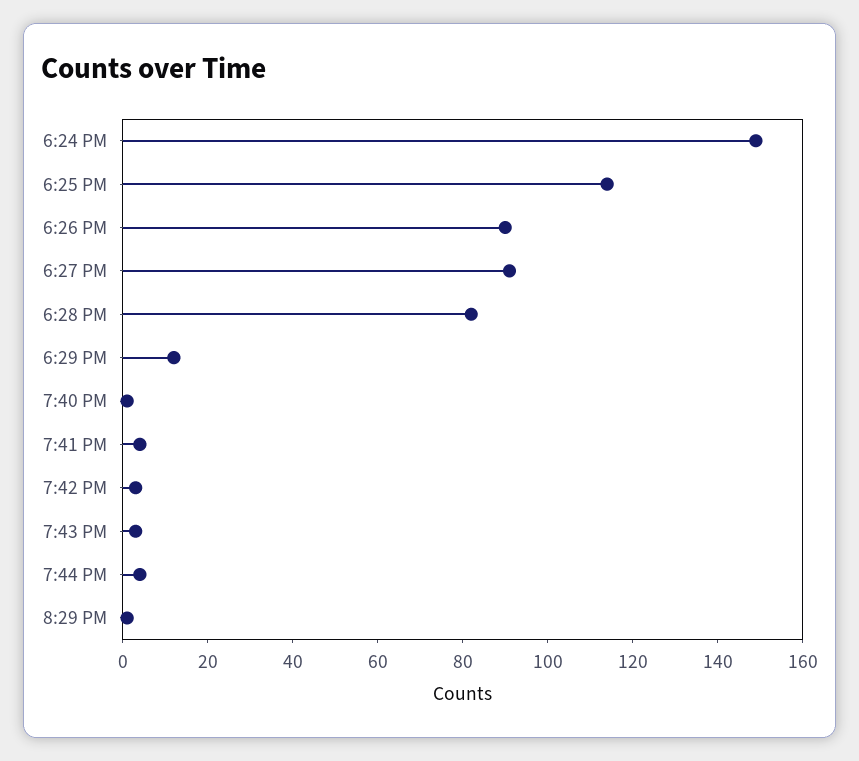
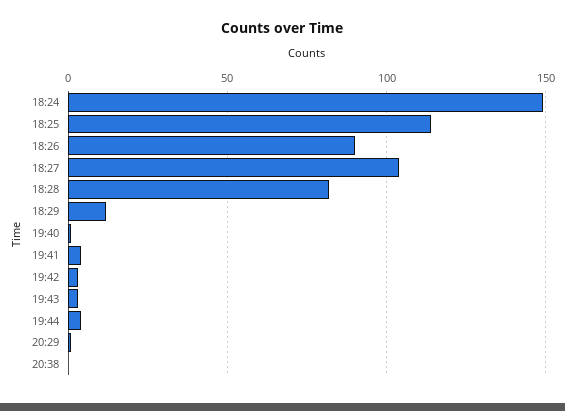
6:27 PM: 90 -> 105
20:38: none -> 0

